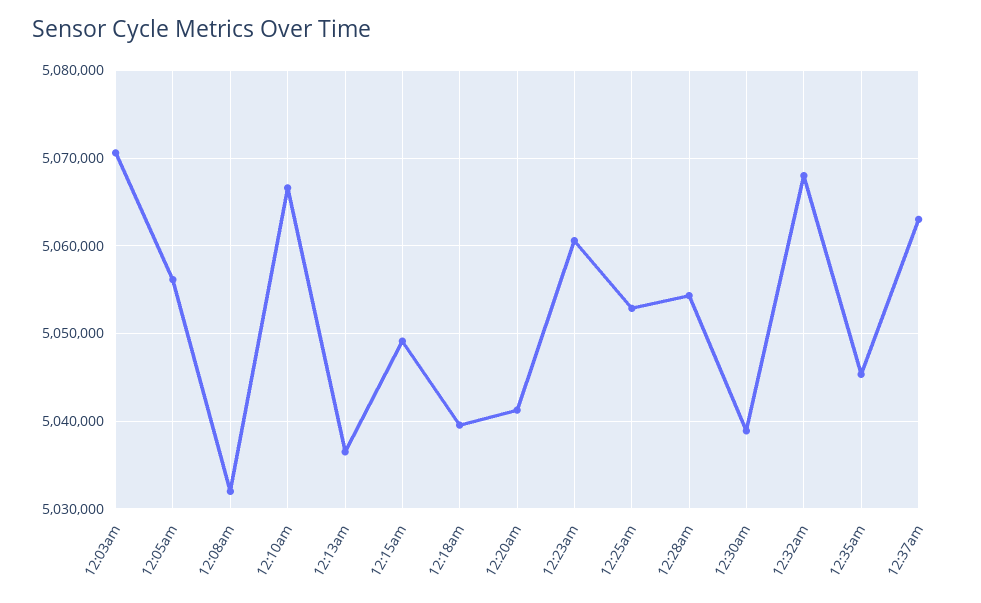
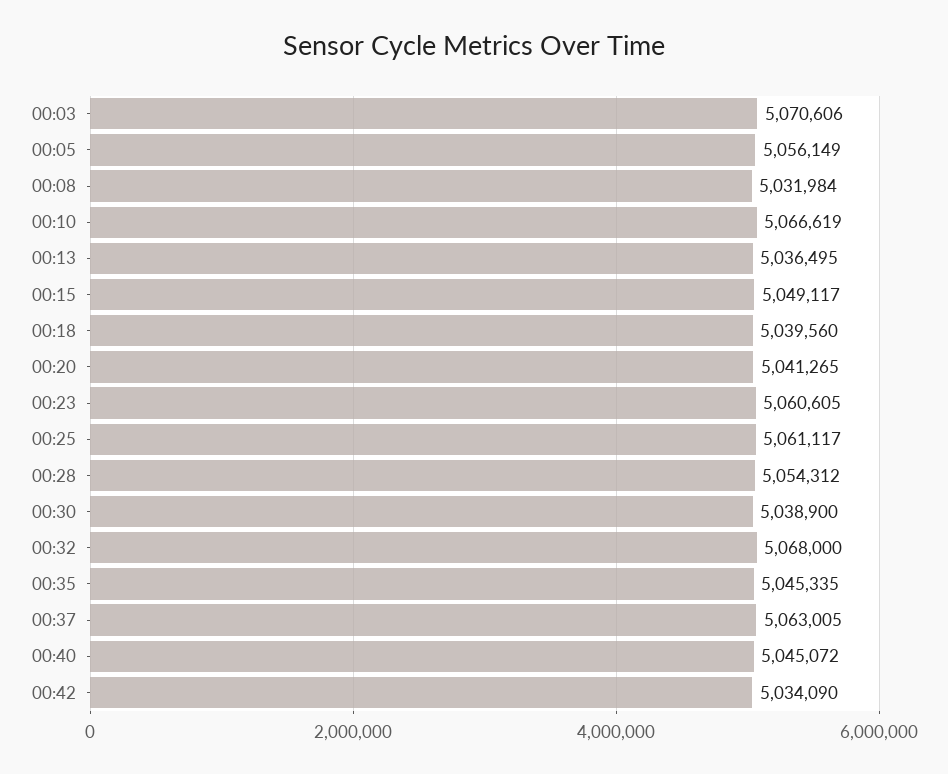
12:25am: 5053000 -> 5061117
00:40: none -> 5045072
00:42: none -> 5034090

